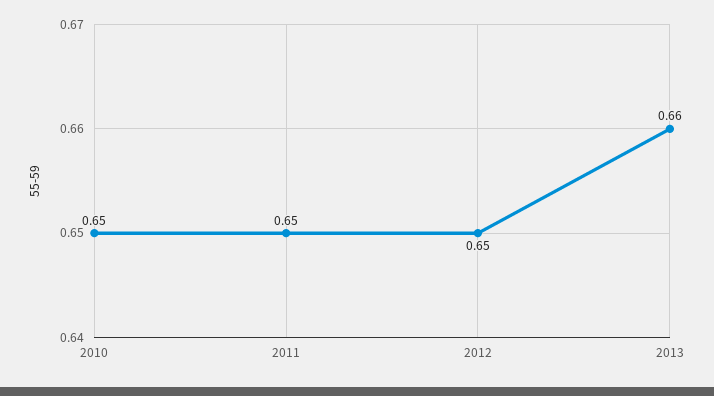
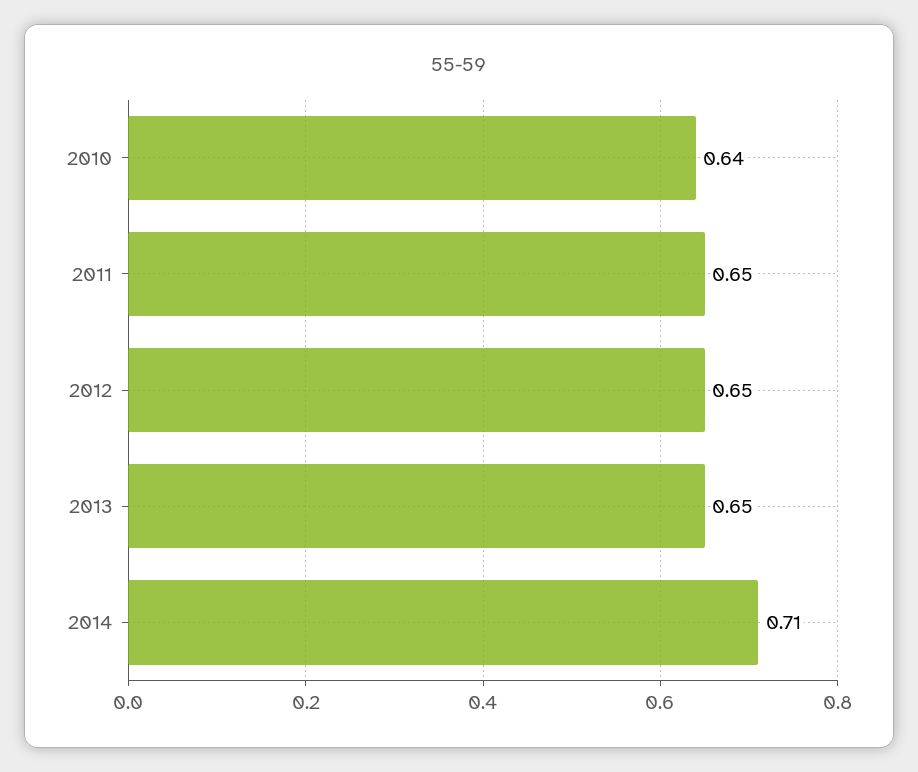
2010: 0.65 -> 0.64
2013: 0.66 -> 0.65
2014: none -> 0.71

